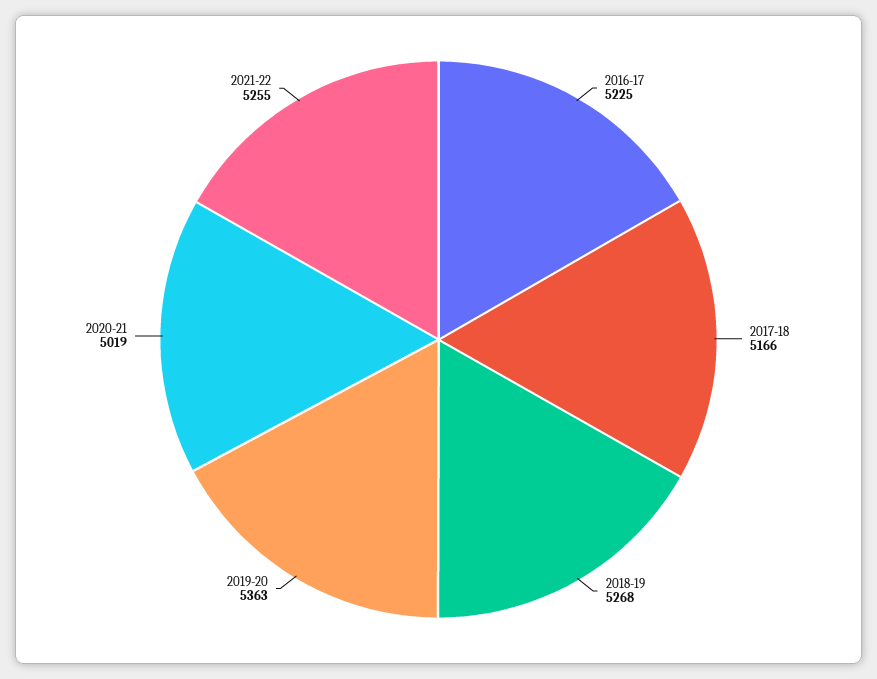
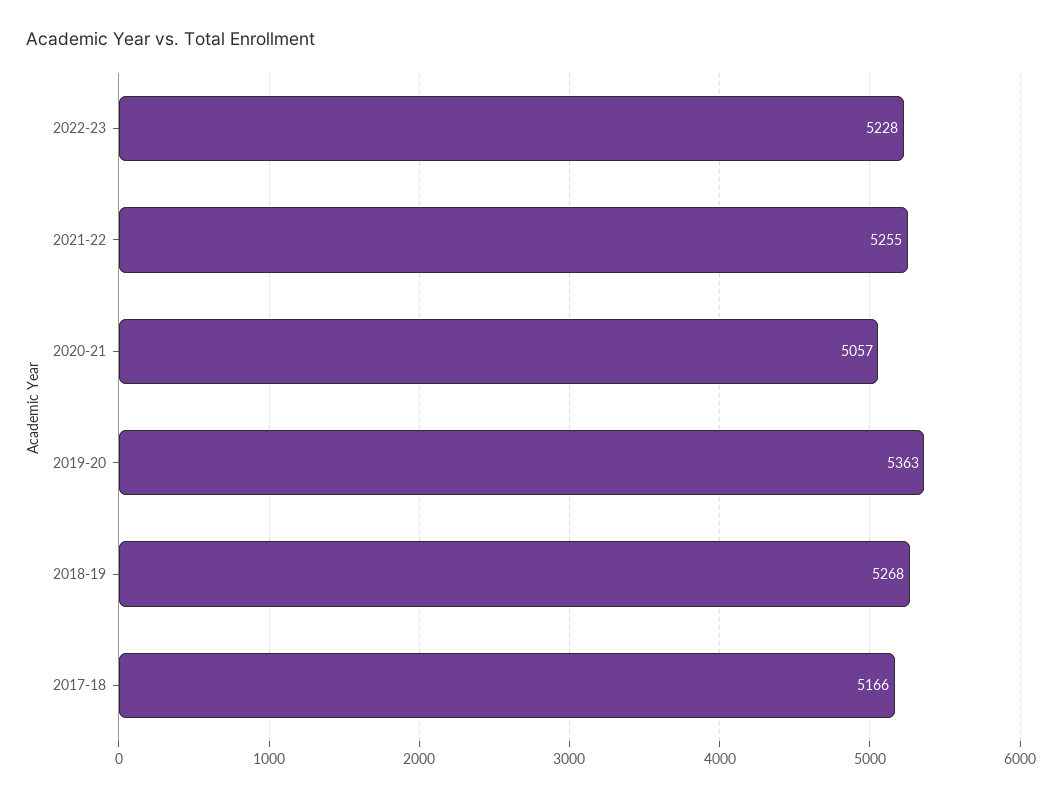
2016-17: 5225 -> none
2020-21: 5019 -> 5057
2022-23: none -> 5228

